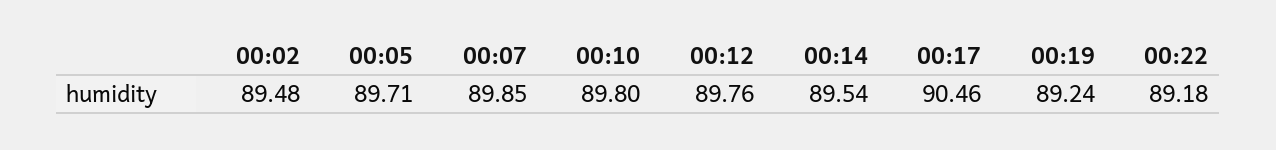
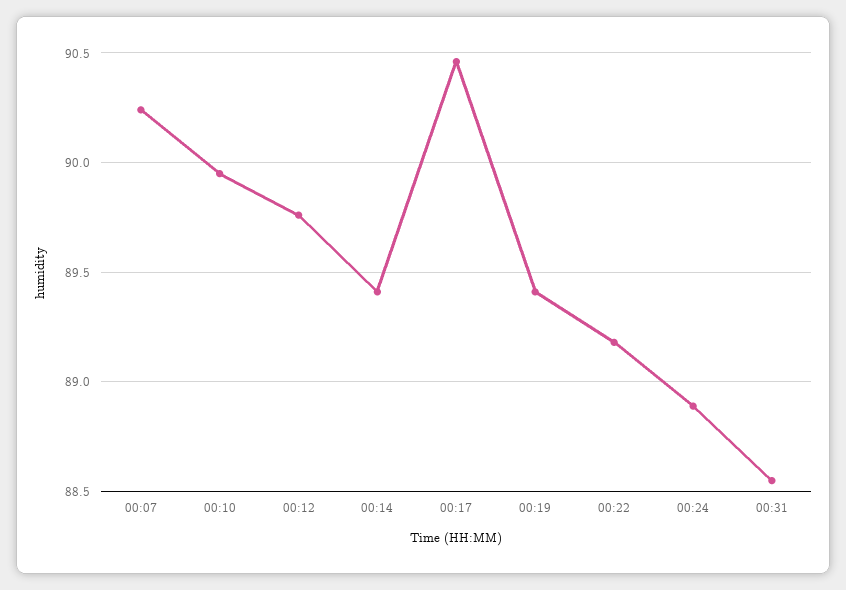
00:02: 89.48 -> none
00:05: 89.71 -> none
00:07: 89.85 -> 90.25
00:10: 89.8 -> 89.95
00:14: 89.54 -> 89.4
00:19: 89.24 -> 89.4
00:24: none -> 88.9
00:31: none -> 88.55

